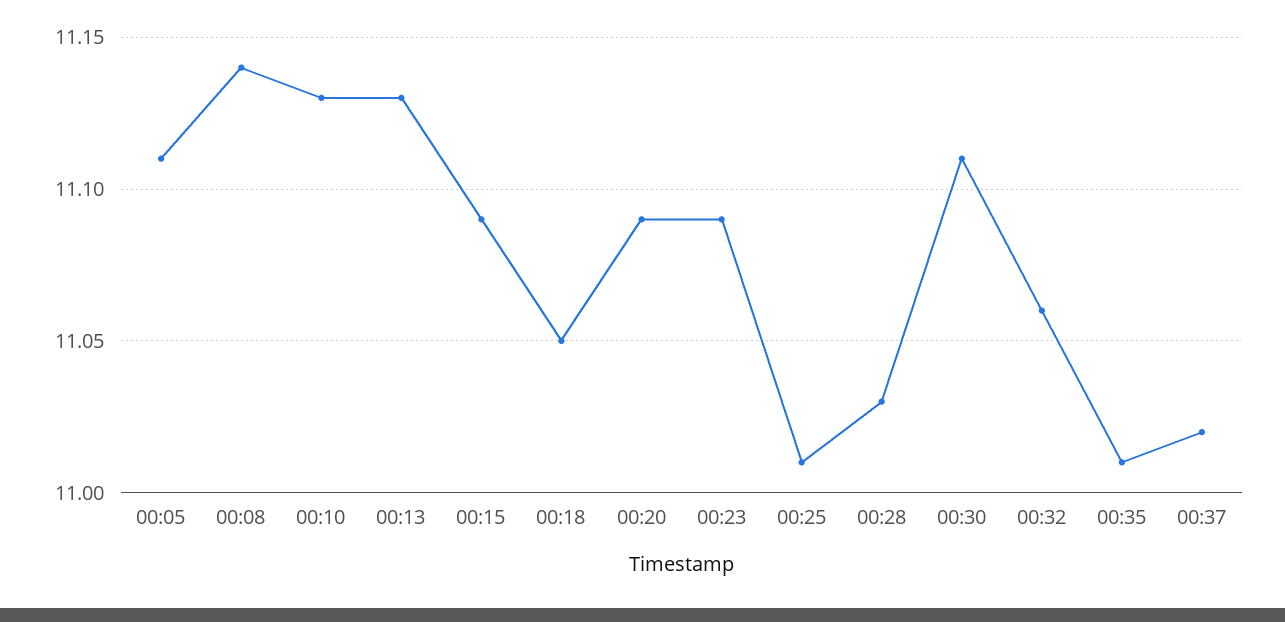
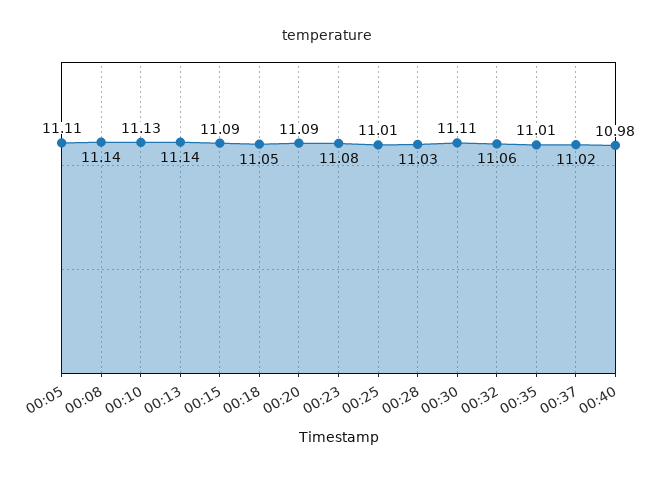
00:13: 11.13 -> 11.14
00:23: 11.09 -> 11.08
00:40: none -> 10.98

